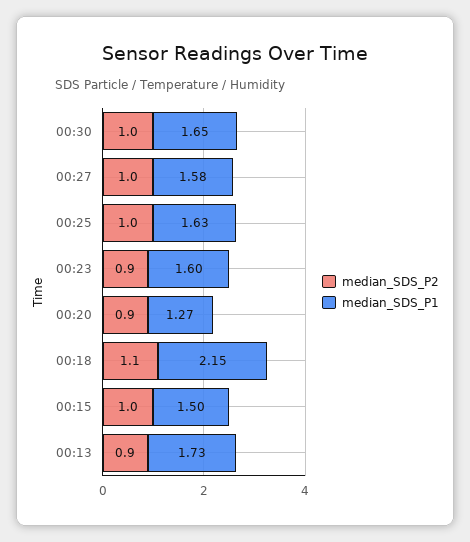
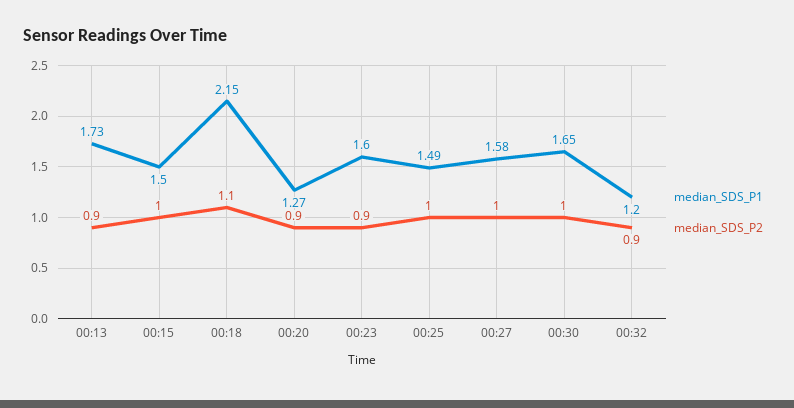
median_SDS_P1, 00:25: 1.63 -> 1.49
median_SDS_P1, 00:32: none -> 1.2
median_SDS_P2, 00:32: none -> 0.9

